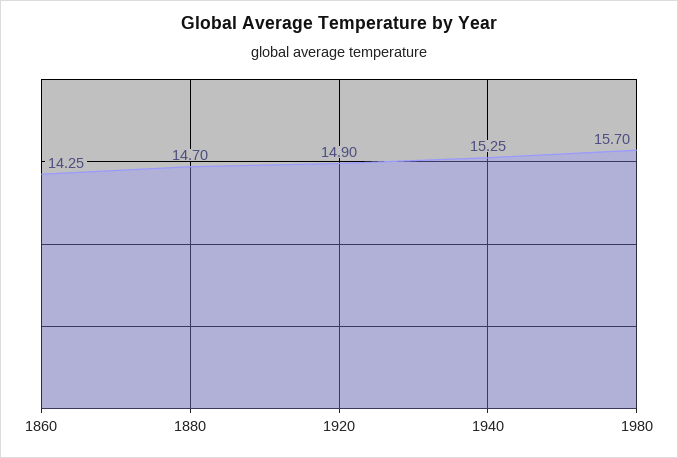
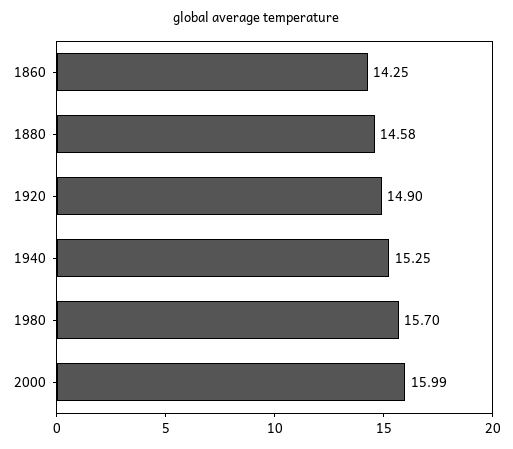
1880: 14.7 -> 14.58
2000: none -> 15.99

